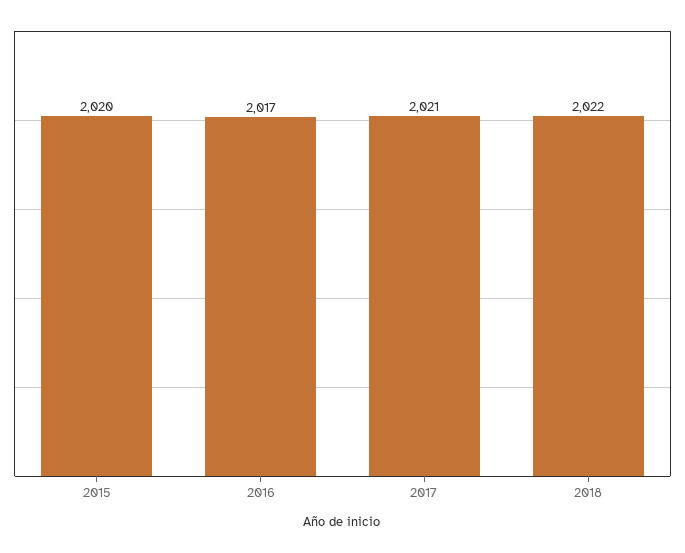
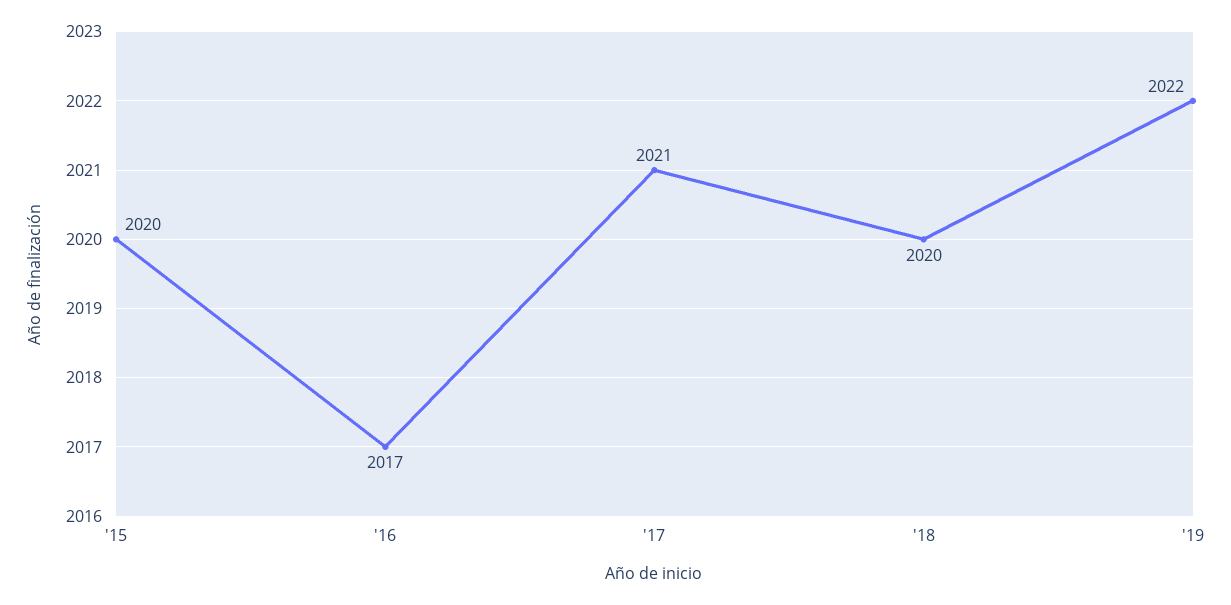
2018: 2022 -> 2020
'19: none -> 2022

